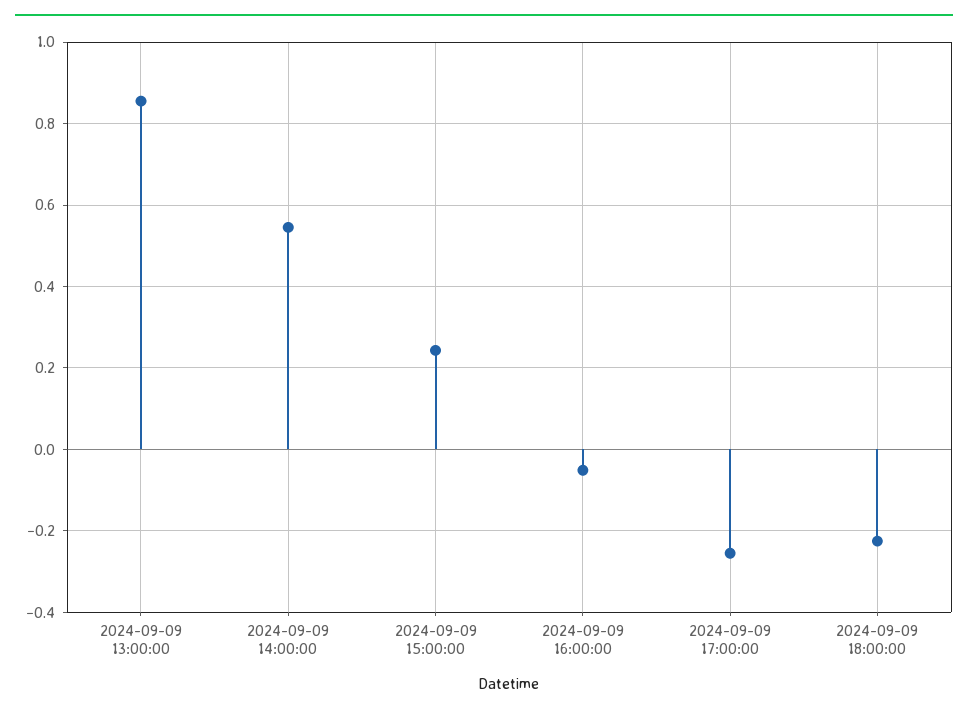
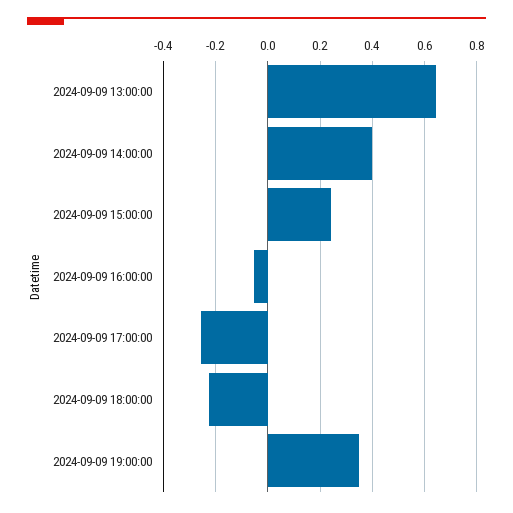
2024-09-09 13:00:00: 0.86 -> 0.65
2024-09-09 14:00:00: 0.54 -> 0.4
2024-09-09 19:00:00: none -> 0.35

